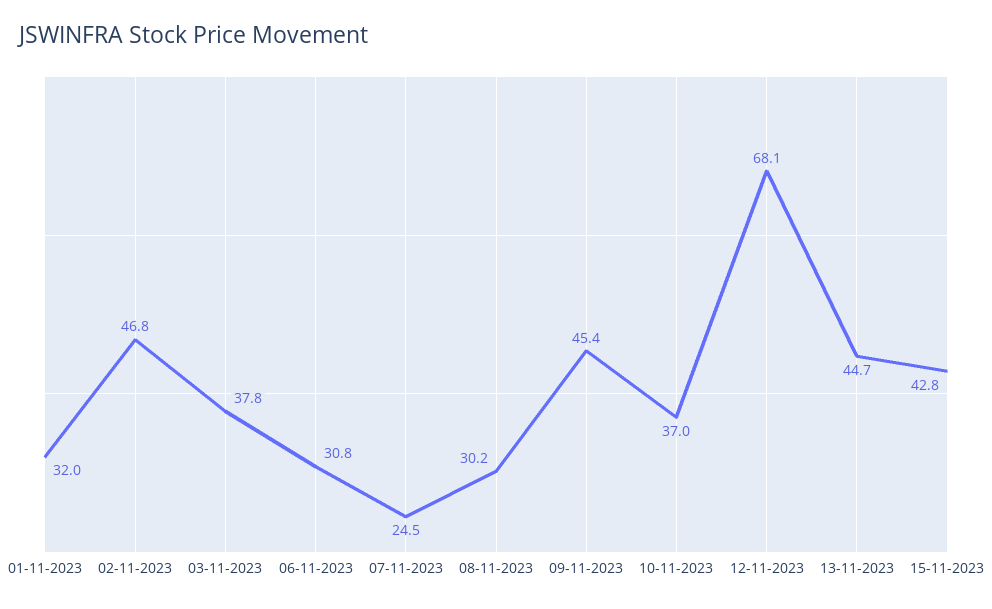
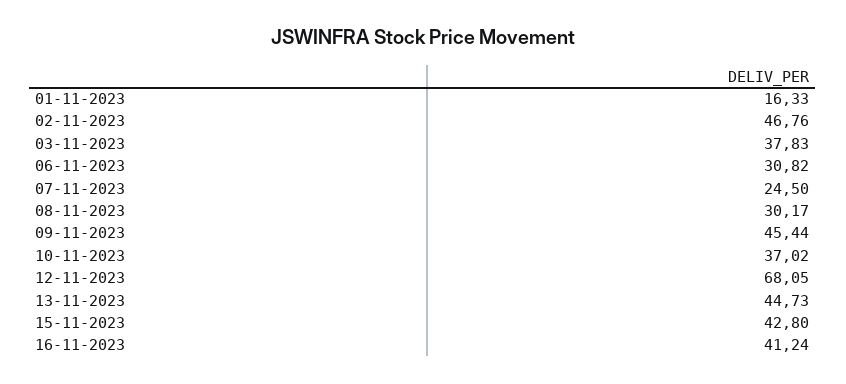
01-11-2023: 32 -> 16.33
16-11-2023: none -> 41.24

